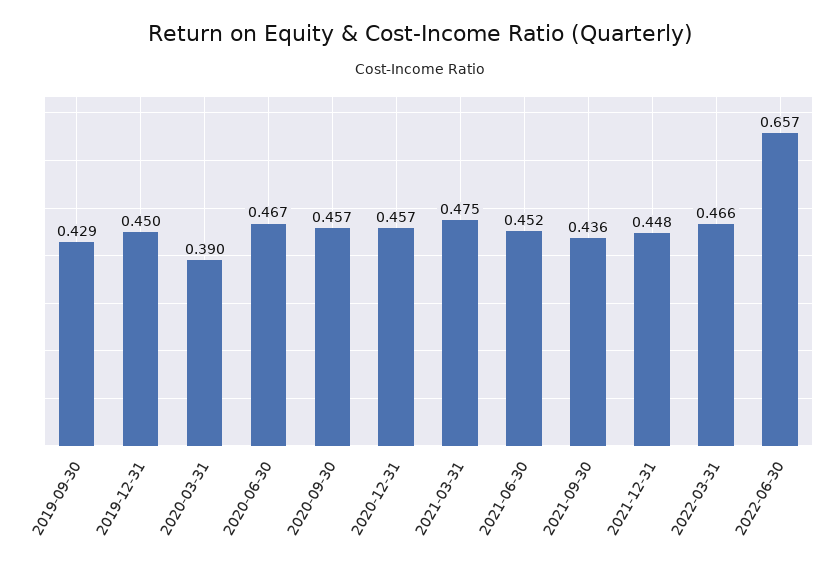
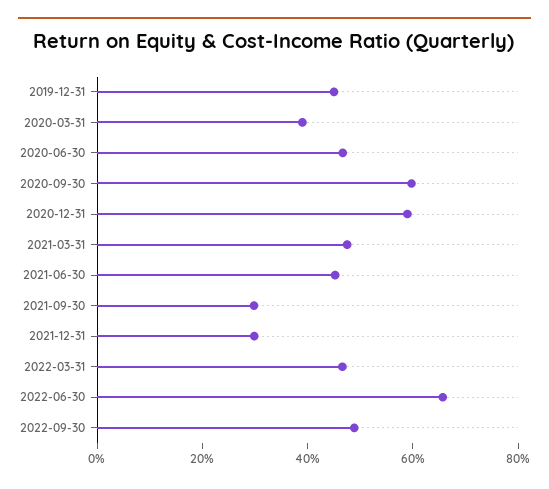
2019-09-30: 0.429 -> none
2020-09-30: 0.457 -> 0.6
2020-12-31: 0.457 -> 0.6
2021-09-30: 0.436 -> 0.3
2021-12-31: 0.448 -> 0.3
2022-09-30: none -> 0.5

